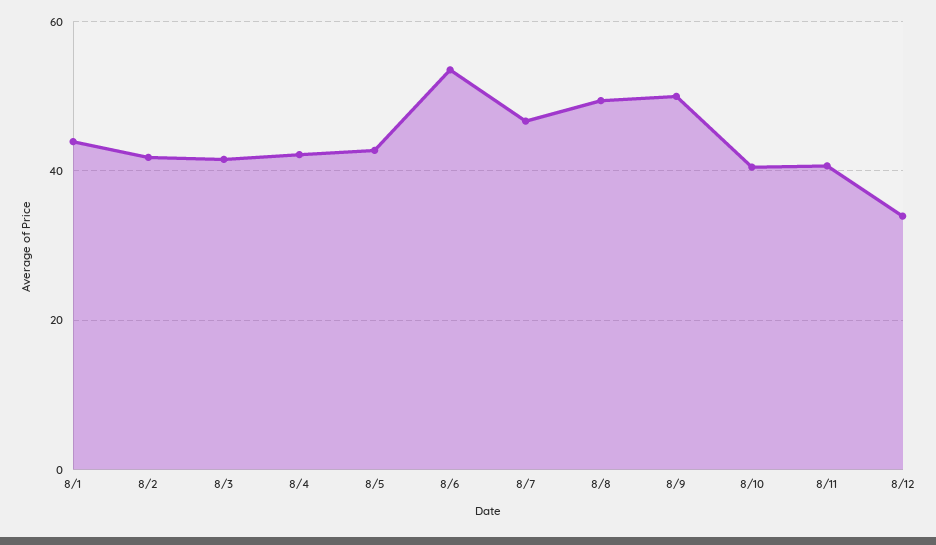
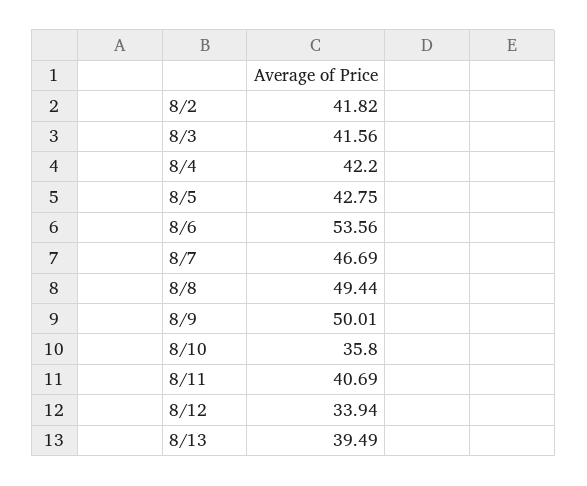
8/1: 44 -> none
8/10: 40 -> 35.8
8/13: none -> 39.49

